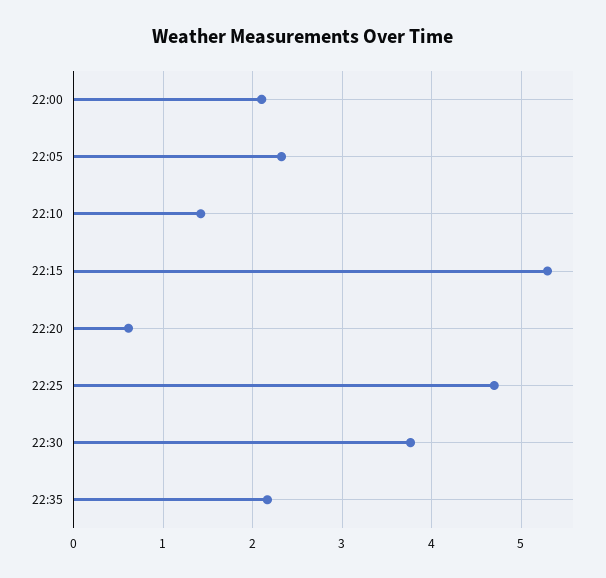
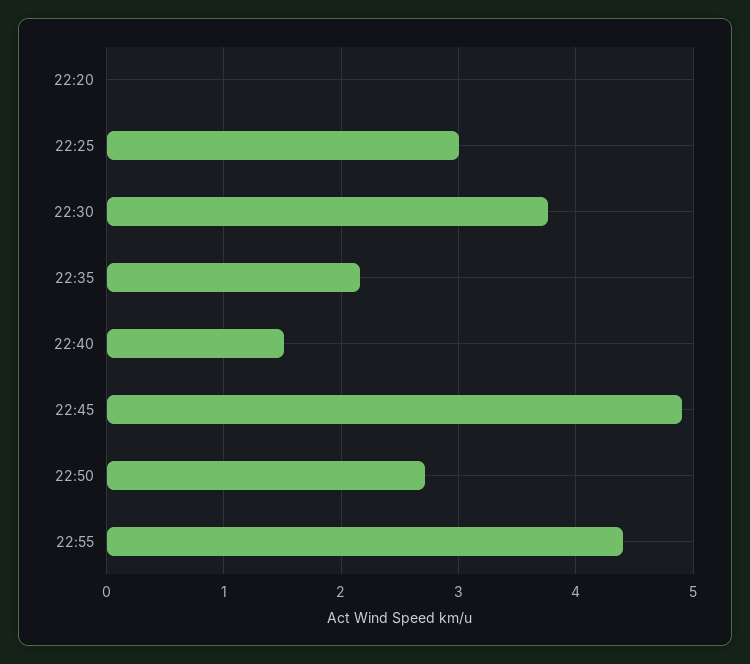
22:00: 2.1 -> none
22:05: 2.3 -> none
22:10: 1.4 -> none
22:15: 5.3 -> none
22:20: 0.6 -> 0
22:25: 4.7 -> 3
22:40: none -> 1.5
22:45: none -> 4.9
22:50: none -> 2.7
22:55: none -> 4.4

